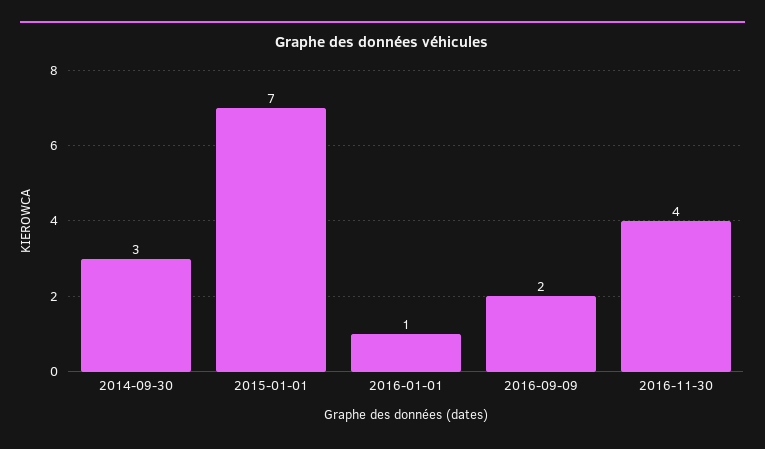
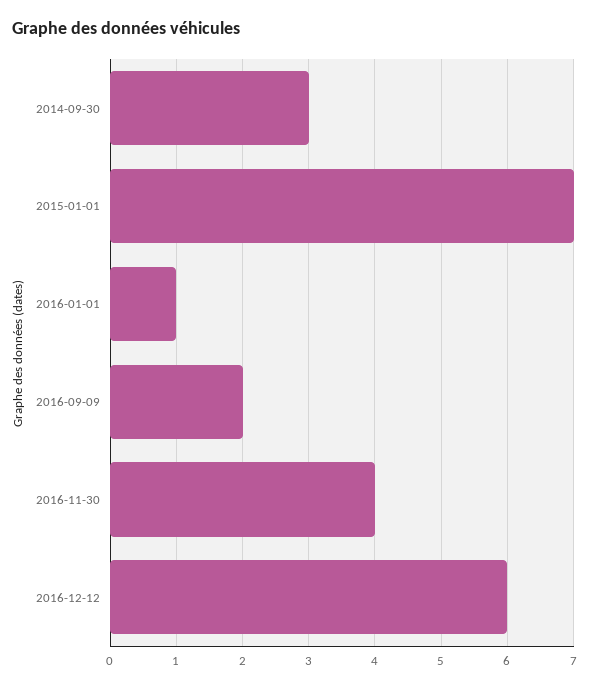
2016-12-12: none -> 6

